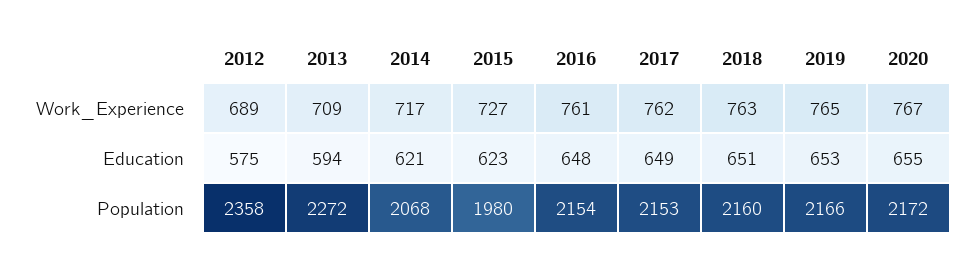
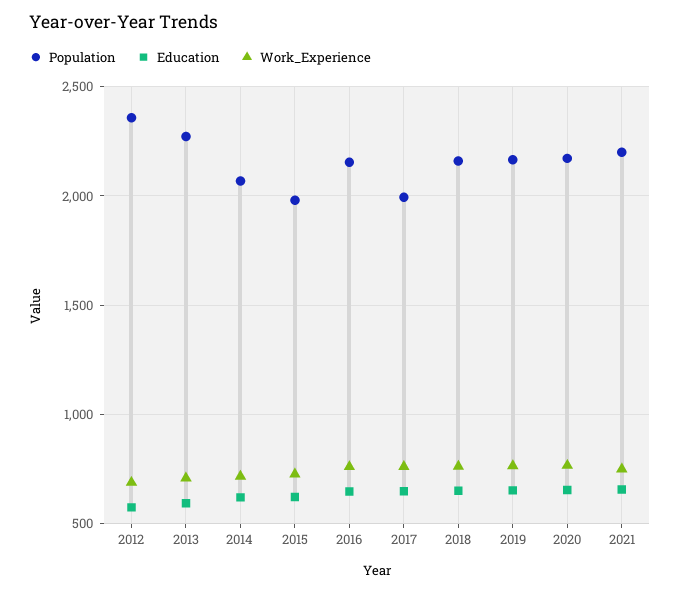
Population, 2017: 2153 -> 2000
Population, 2021: none -> 2200
Education, 2021: none -> 650
Work_Experience, 2021: none -> 750

